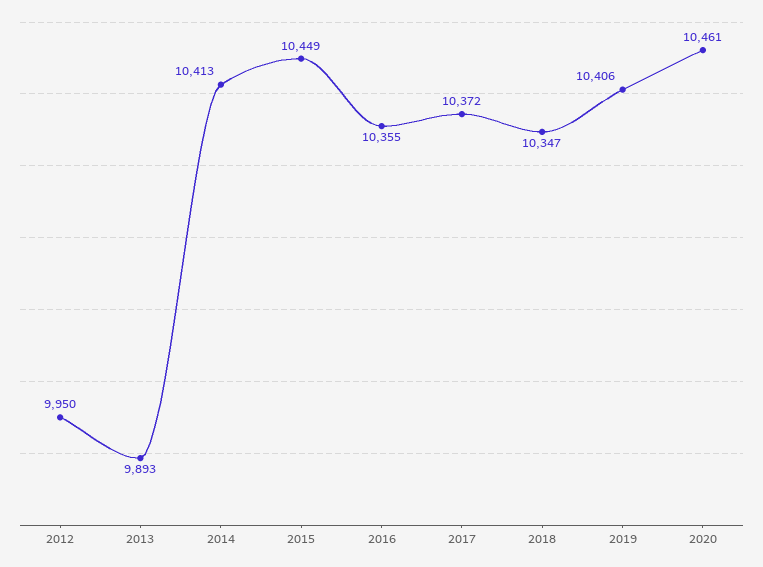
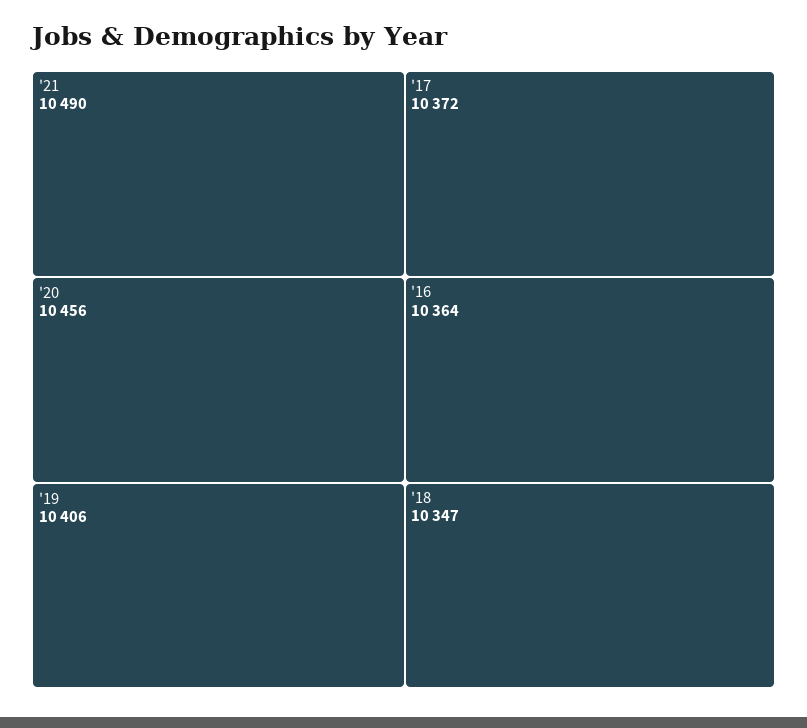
2012: 9950 -> none
2013: 9893 -> none
2014: 10413 -> none
2015: 10449 -> none
2016: 10355 -> 10364
2020: 10461 -> 10456
'21: none -> 10490

